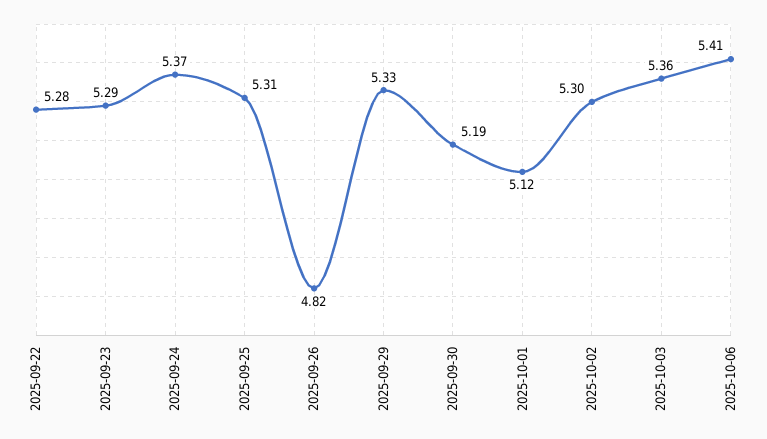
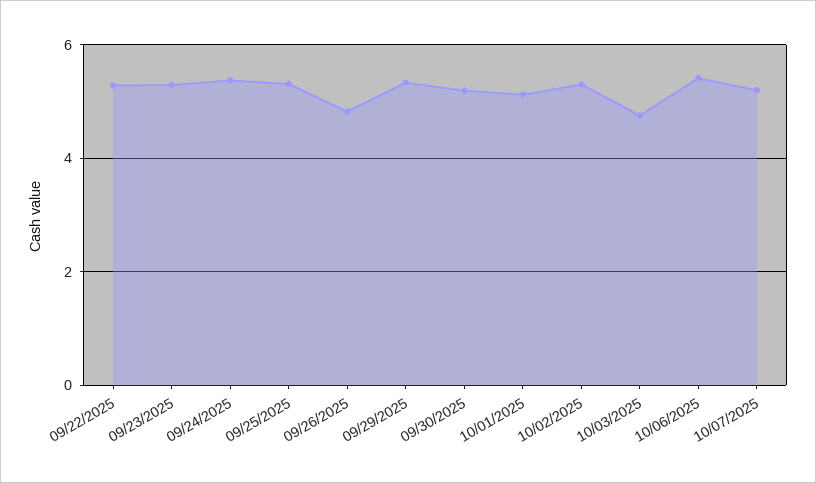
2025-10-03: 5.36 -> 4.8
10/07/2025: none -> 5.2

